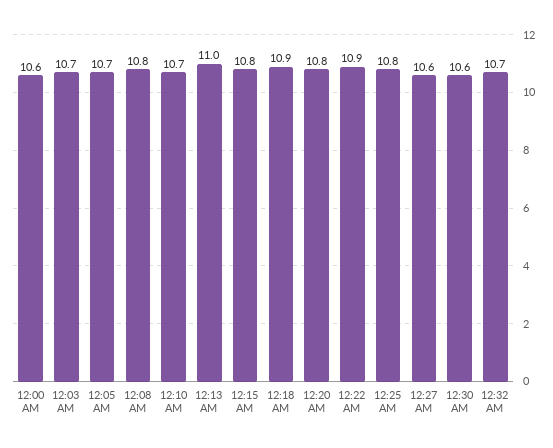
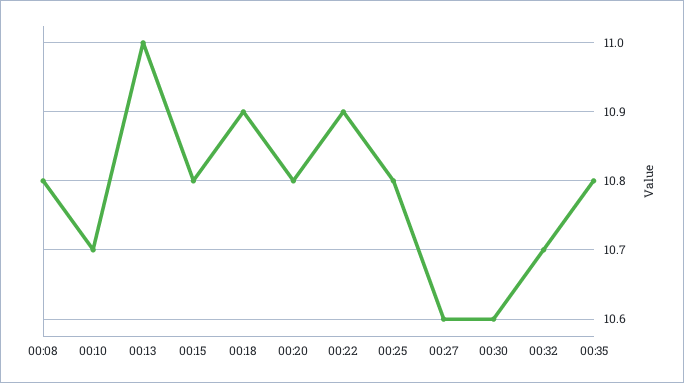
12:00 AM: 10.6 -> none
12:03 AM: 10.7 -> none
12:05 AM: 10.7 -> none
00:35: none -> 10.8

